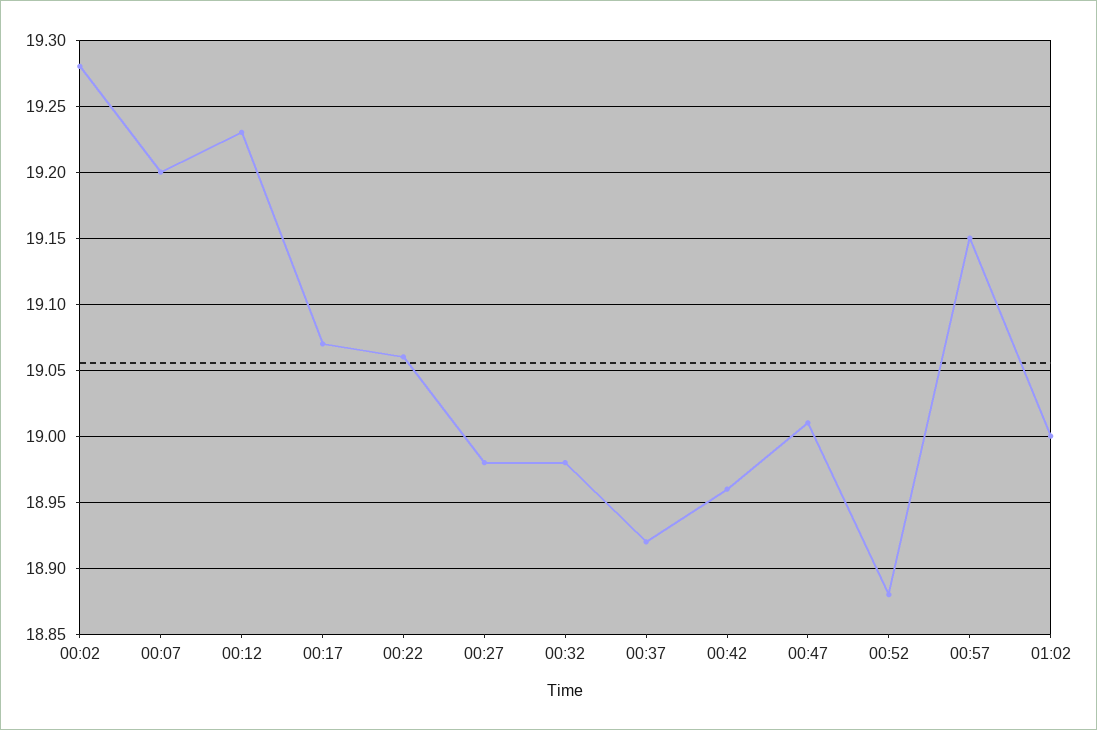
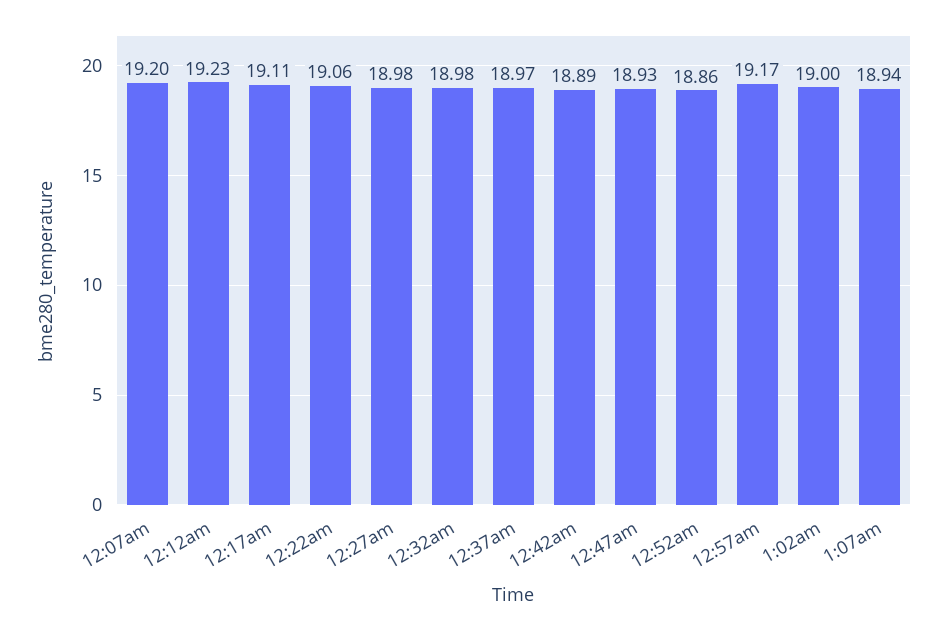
00:02: 19.28 -> none
00:17: 19.07 -> 19.11
00:37: 18.92 -> 18.97
00:42: 18.96 -> 18.89
00:47: 19.01 -> 18.93
00:52: 18.88 -> 18.86
00:57: 19.15 -> 19.17
1:07am: none -> 18.94

